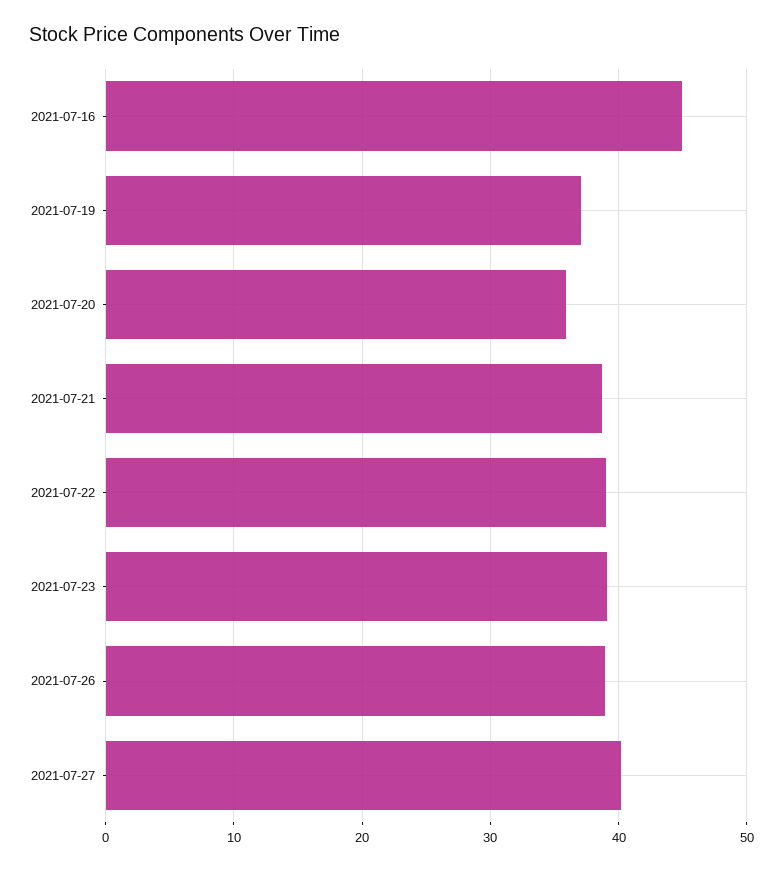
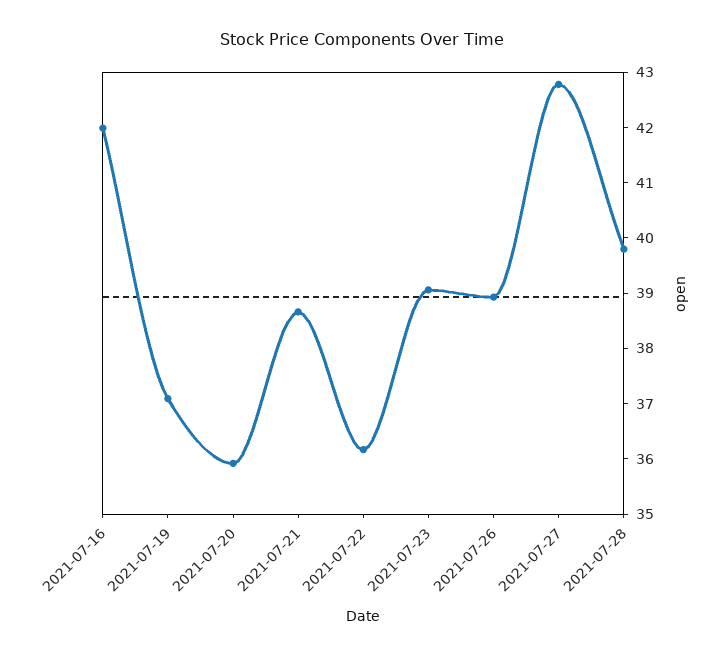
2021-07-16: 45 -> 42
2021-07-22: 39 -> 36.2
2021-07-27: 40 -> 42.8
2021-07-28: none -> 39.8

